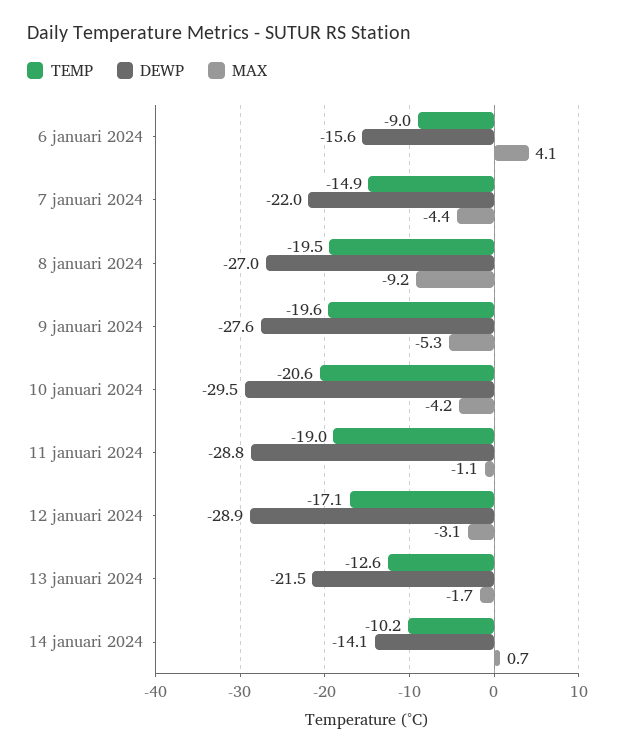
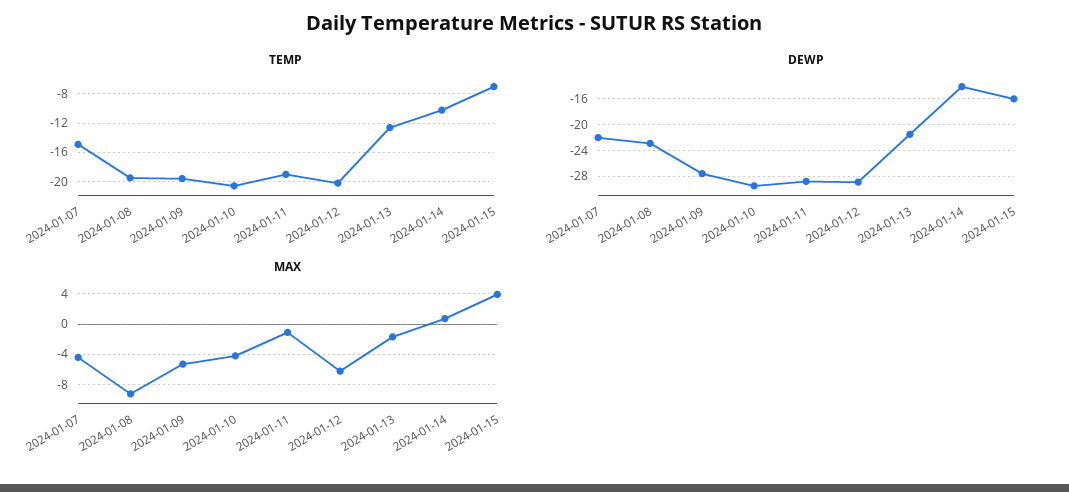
TEMP, 6 januari 2024: -9 -> none
DEWP, 6 januari 2024: -15.6 -> none
MAX, 6 januari 2024: 4.1 -> none
DEWP, 8 januari 2024: -27 -> -23
TEMP, 12 januari 2024: -17.1 -> -20
MAX, 12 januari 2024: -3.1 -> -6
TEMP, 2024-01-15: none -> -7
DEWP, 2024-01-15: none -> -16
MAX, 2024-01-15: none -> 4

